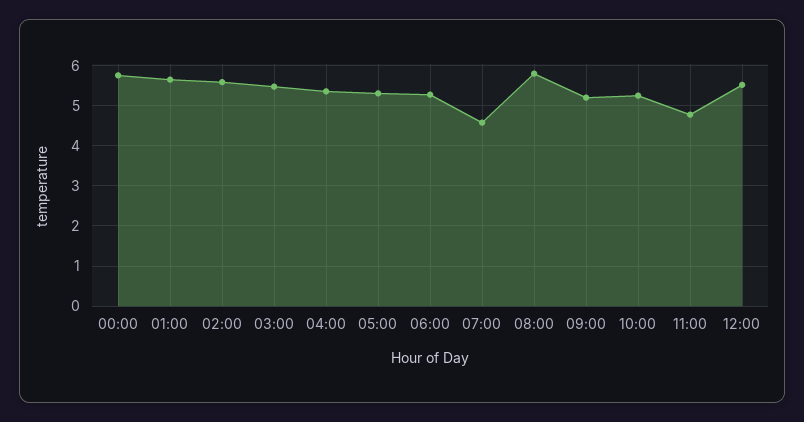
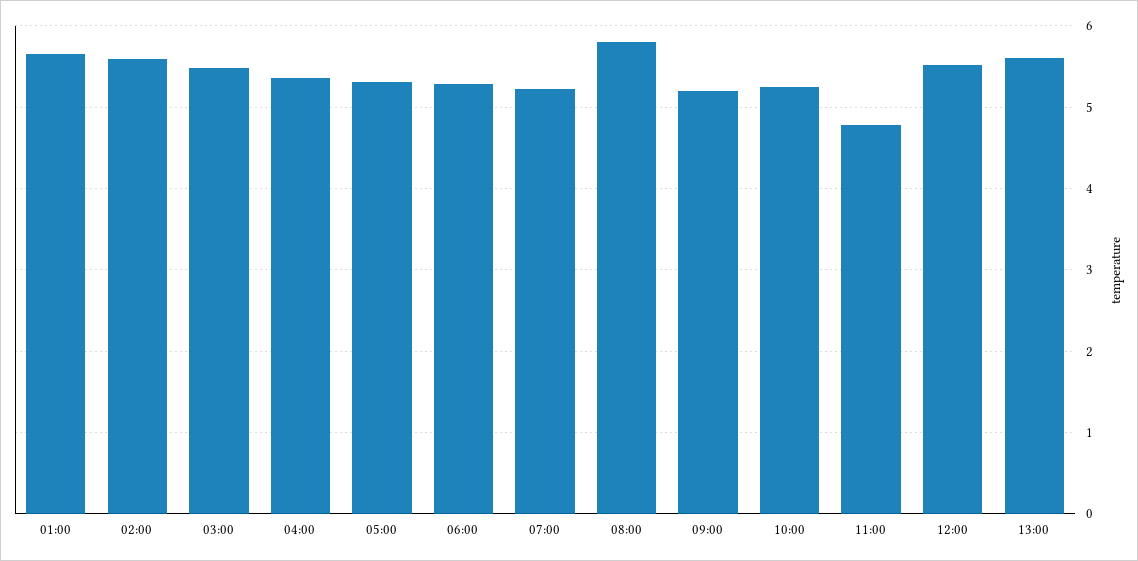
00:00: 5.8 -> none
07:00: 4.6 -> 5.2
13:00: none -> 5.6

